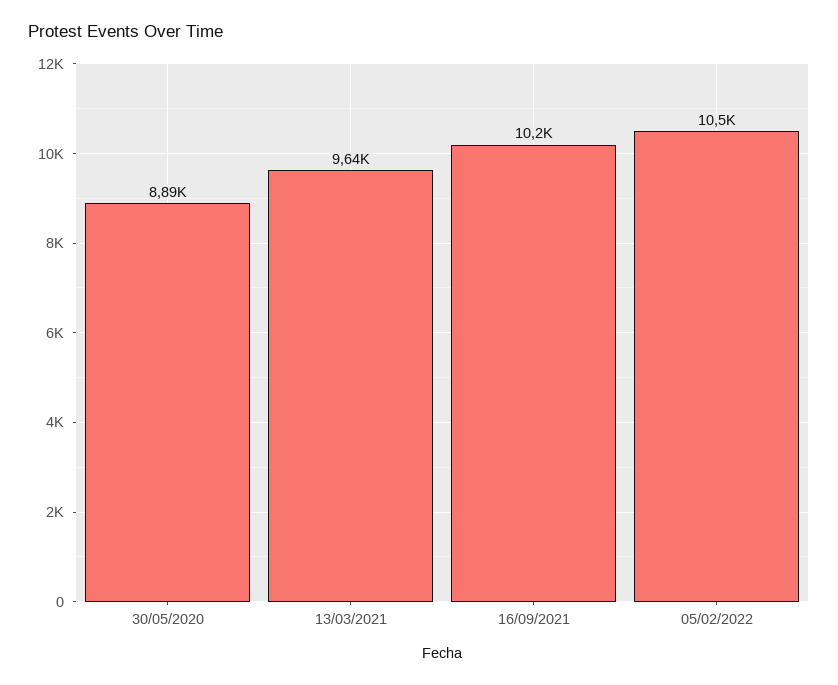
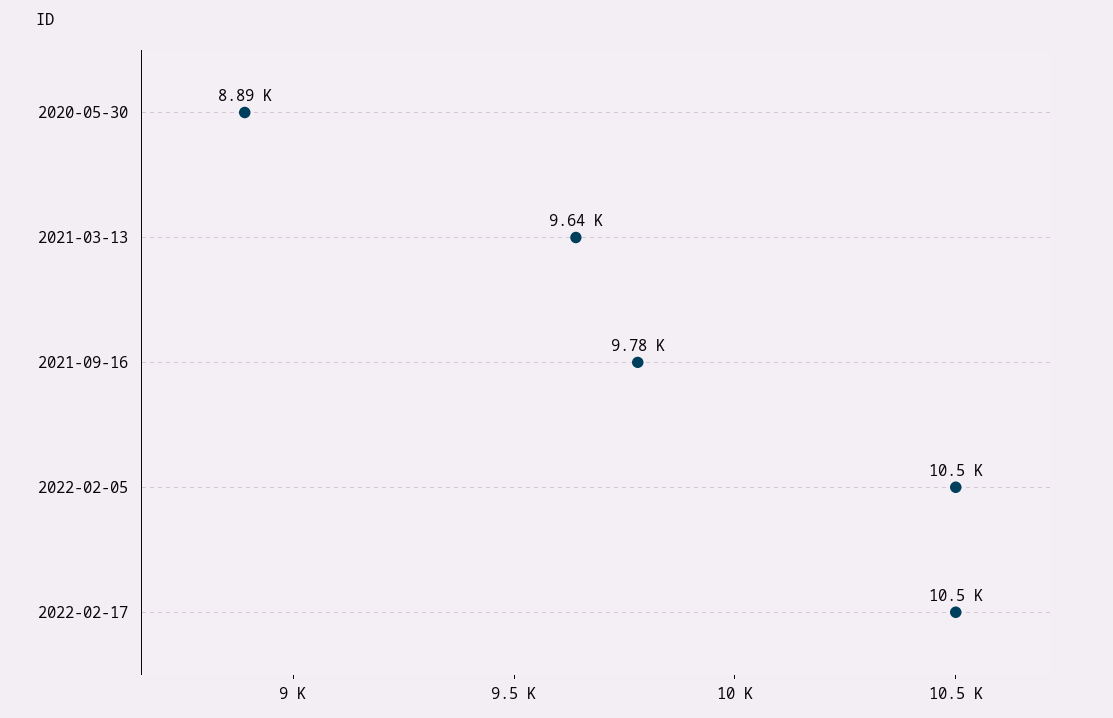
16/09/2021: 10200 -> 9780
2022-02-17: none -> 10500

